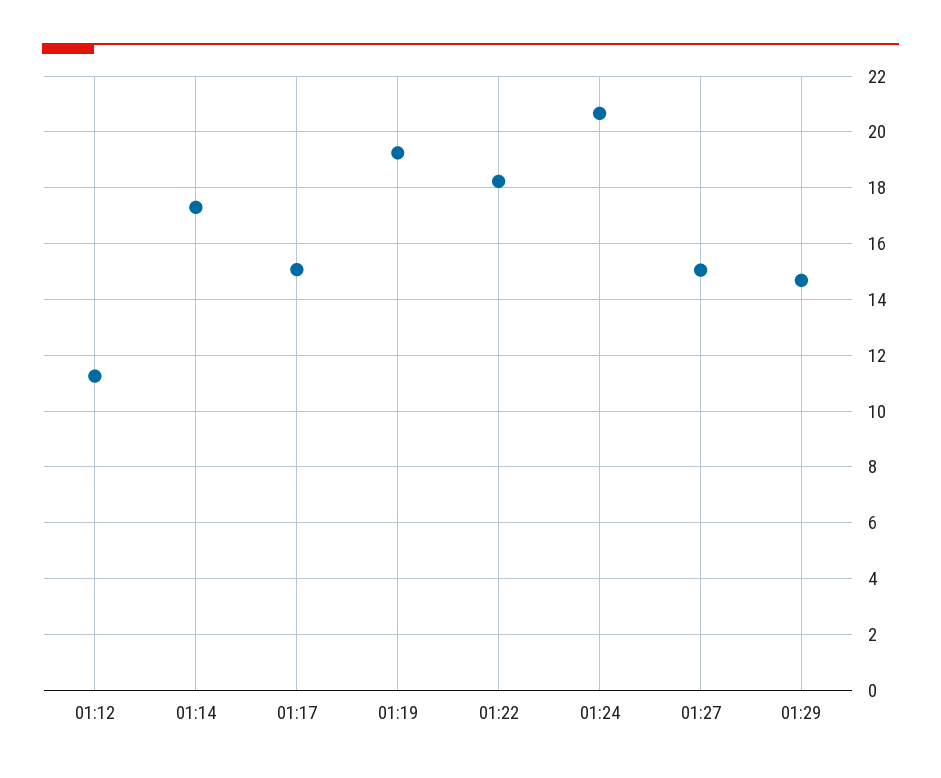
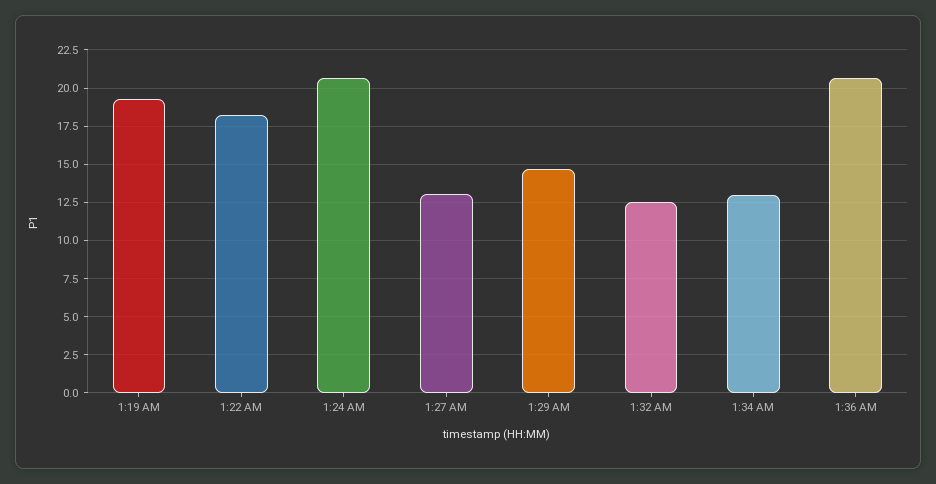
01:12: 11.25 -> none
01:14: 17.25 -> none
01:17: 15 -> none
01:27: 15 -> 13
1:32 AM: none -> 12.5
1:34 AM: none -> 13
1:36 AM: none -> 20.5

